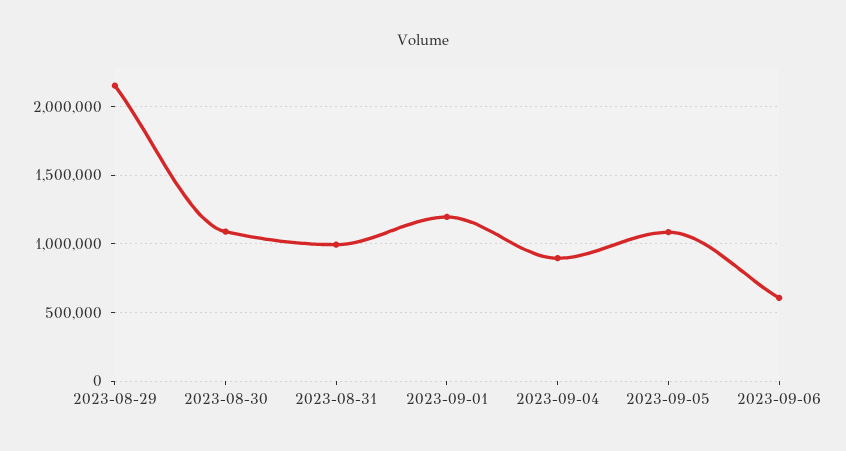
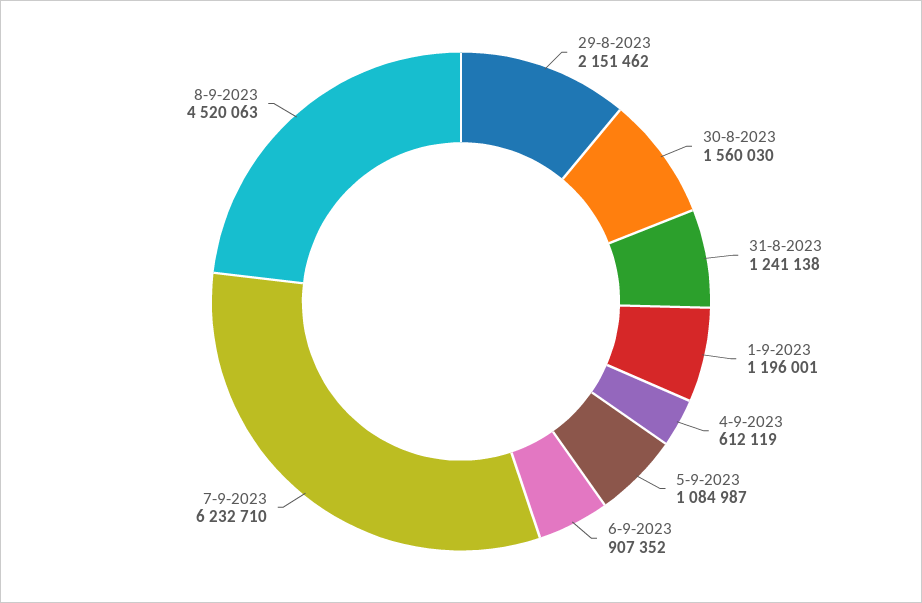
2023-08-30: 1100000 -> 1560030
2023-08-31: 1000000 -> 1241138
2023-09-04: 900000 -> 612119
2023-09-06: 600000 -> 907352
7-9-2023: none -> 6232710
8-9-2023: none -> 4520063

